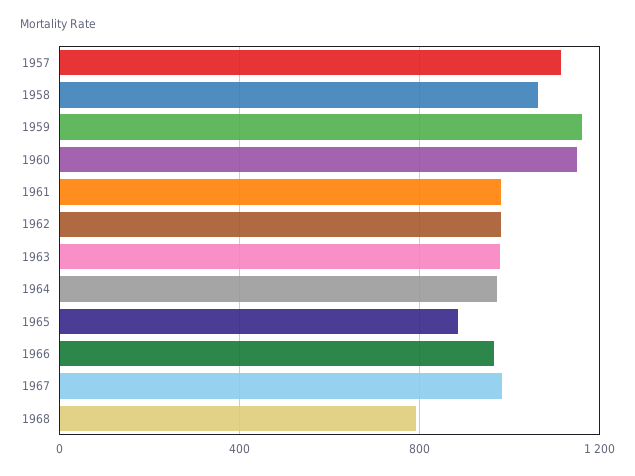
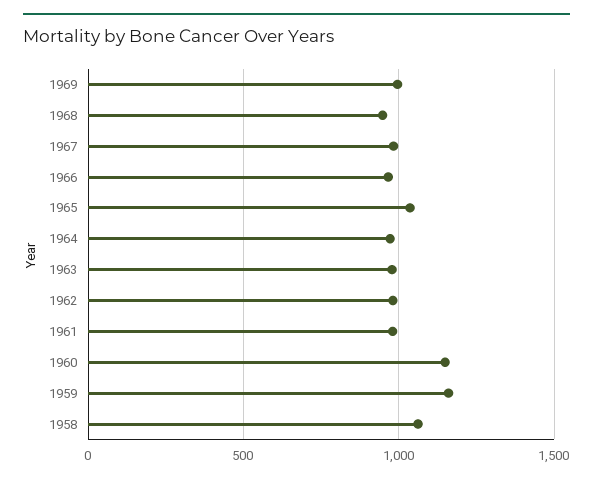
1957: 1100 -> none
1965: 900 -> 1050
1968: 800 -> 950
1969: none -> 1000

